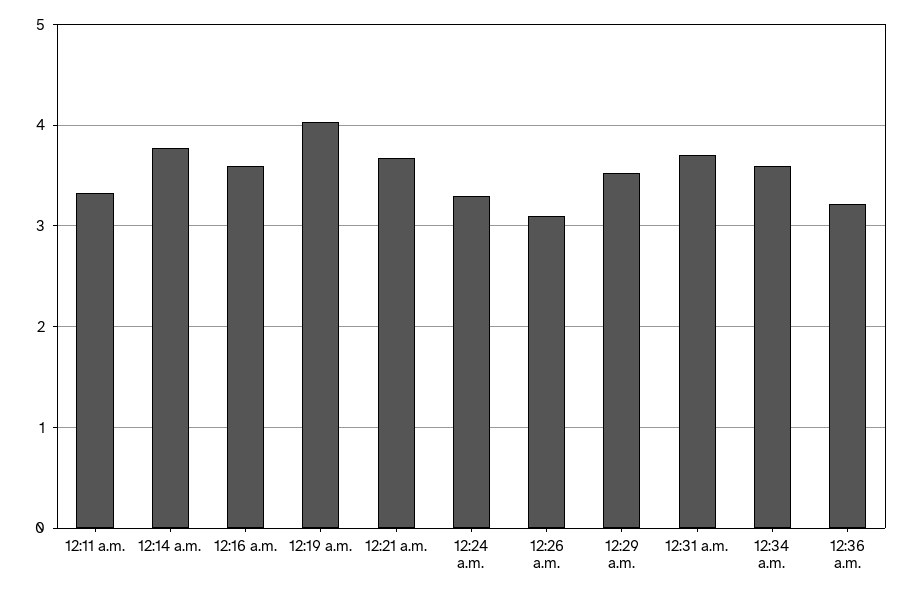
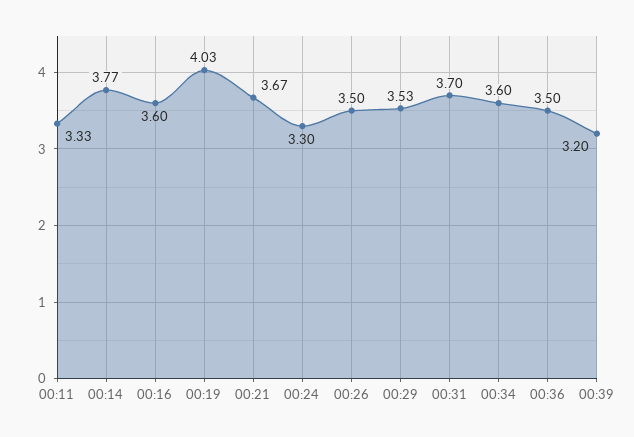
12:26 a.m.: 3.1 -> 3.5
12:36 a.m.: 3.2 -> 3.5
00:39: none -> 3.2

